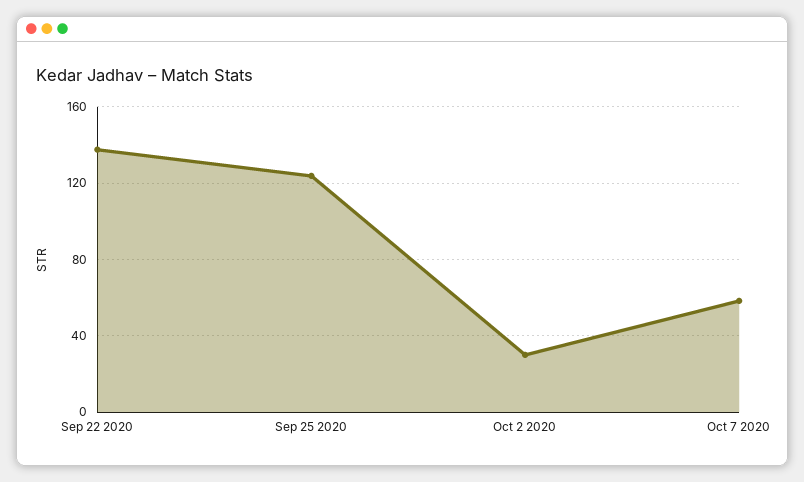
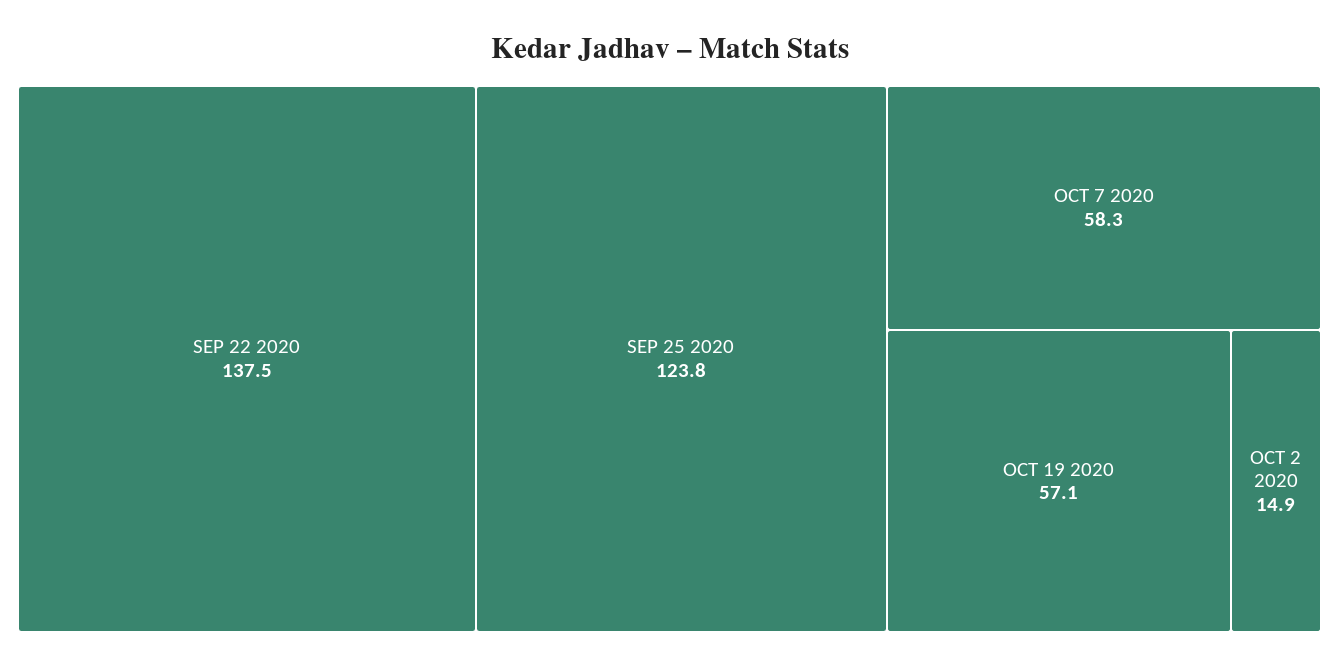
Oct 2 2020: 30 -> 14.9
OCT 19 2020: none -> 57.1

